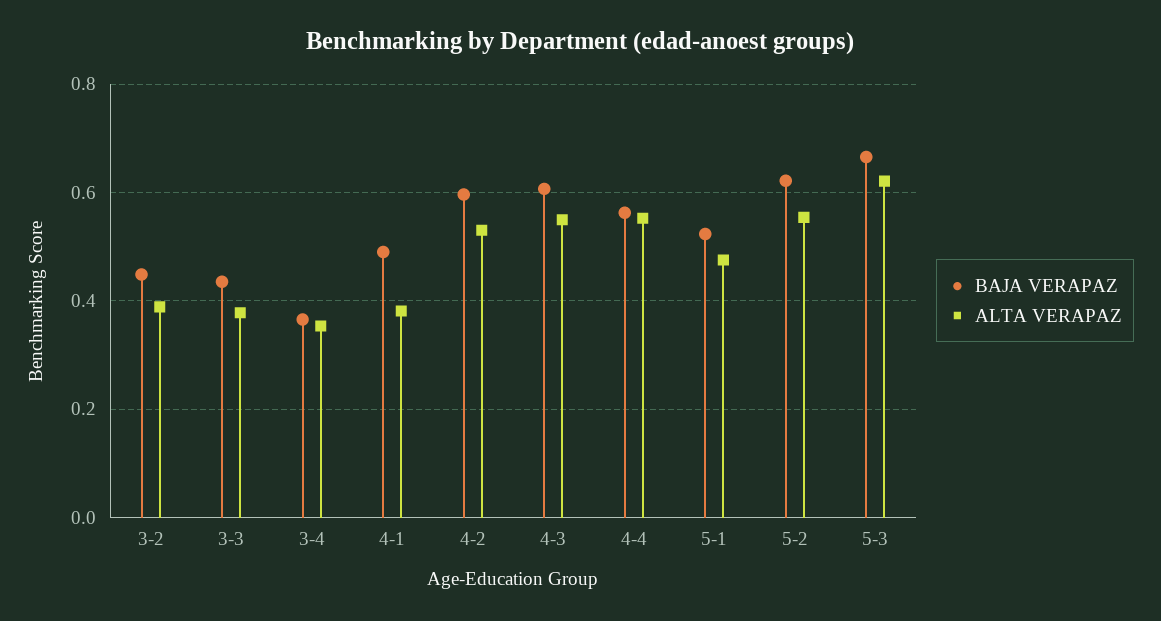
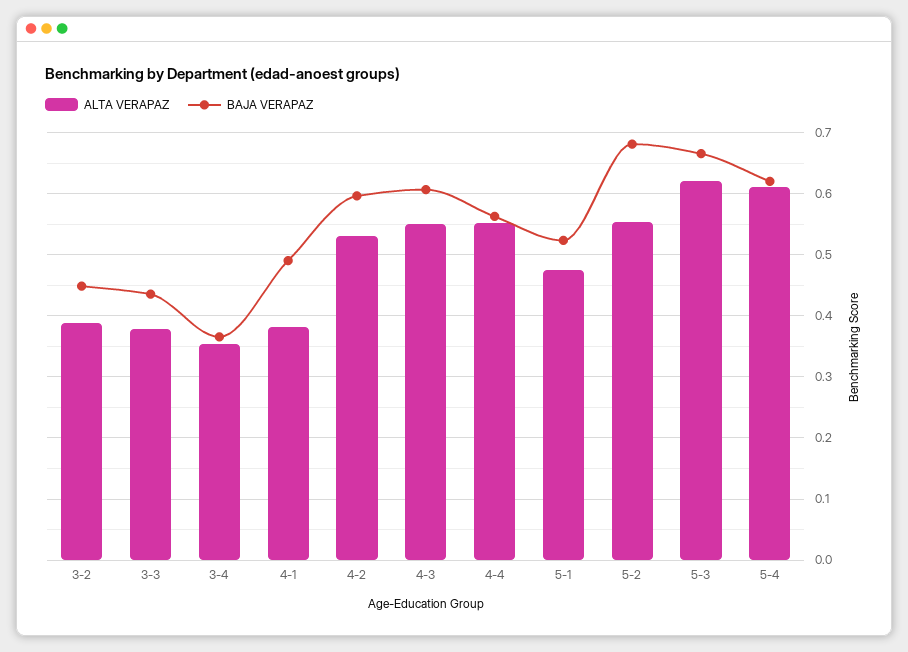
BAJA VERAPAZ, 5-2: 0.62 -> 0.68
ALTA VERAPAZ, 5-4: none -> 0.61
BAJA VERAPAZ, 5-4: none -> 0.62

